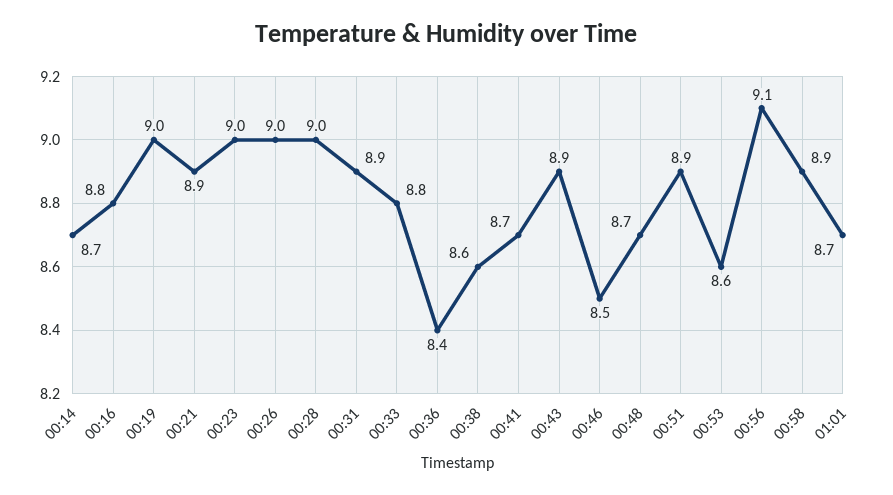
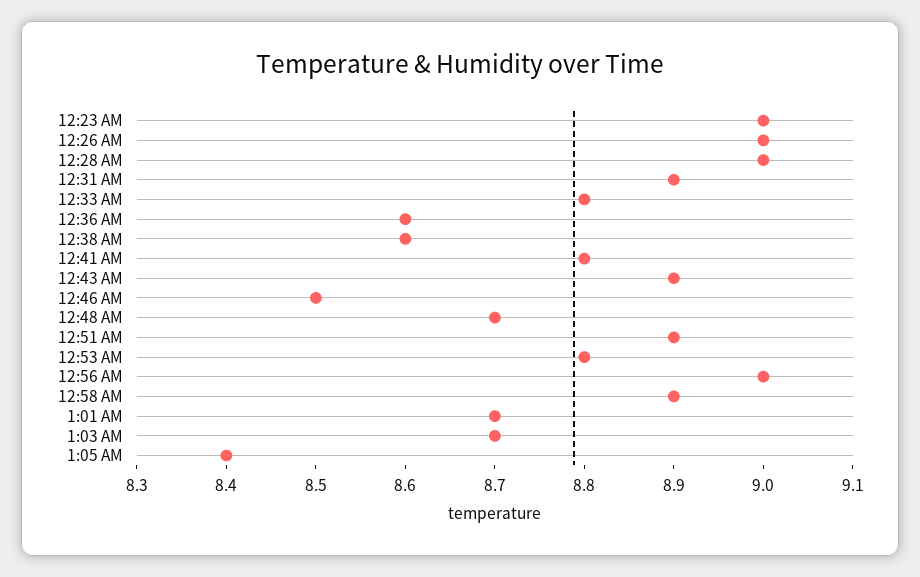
00:14: 8.7 -> none
00:16: 8.8 -> none
00:19: 9 -> none
00:21: 8.9 -> none
00:36: 8.4 -> 8.6
00:41: 8.7 -> 8.8
00:53: 8.6 -> 8.8
00:56: 9.1 -> 9
1:03 AM: none -> 8.7
1:05 AM: none -> 8.4

